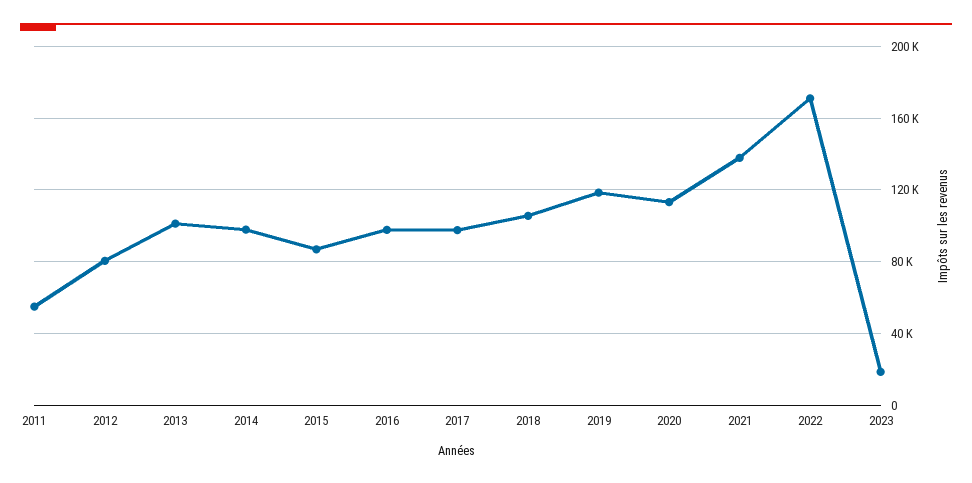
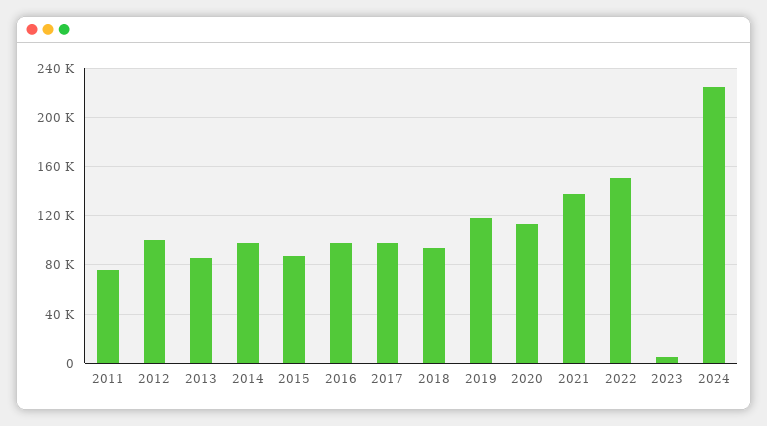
2011: 55000 -> 75000
2012: 80000 -> 100000
2013: 100000 -> 85000
2018: 105000 -> 95000
2022: 170000 -> 150000
2023: 20000 -> 5000
2024: none -> 225000

